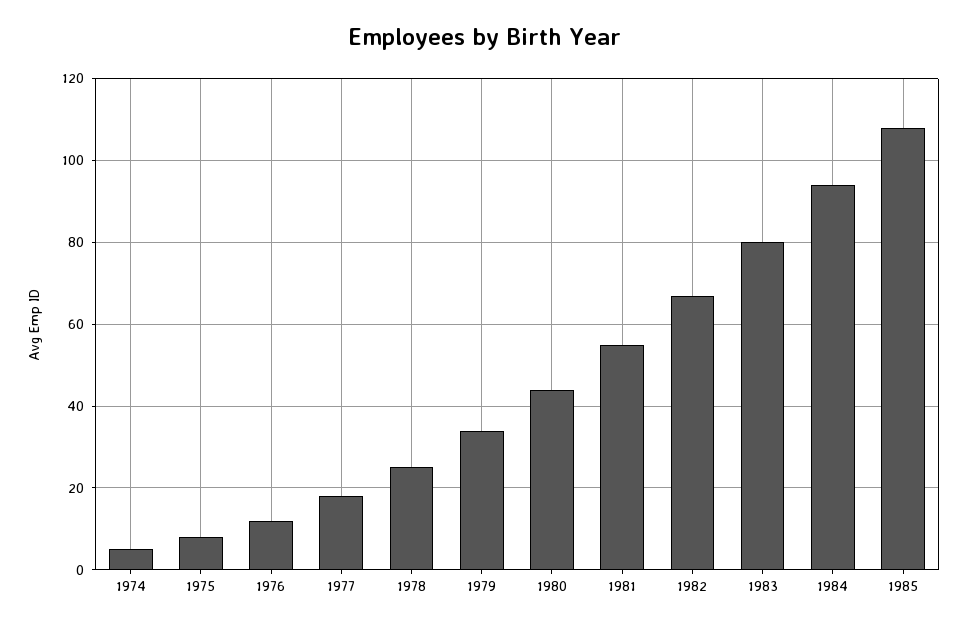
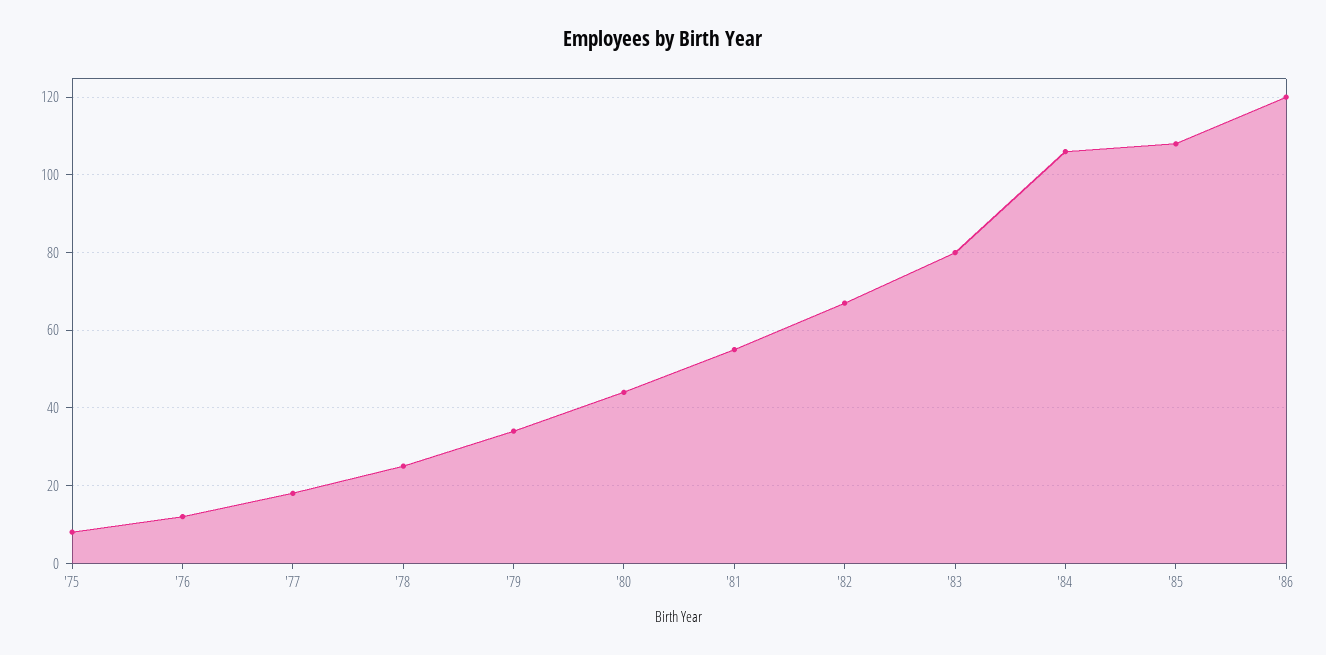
1974: 5 -> none
1984: 95 -> 105
'86: none -> 120

